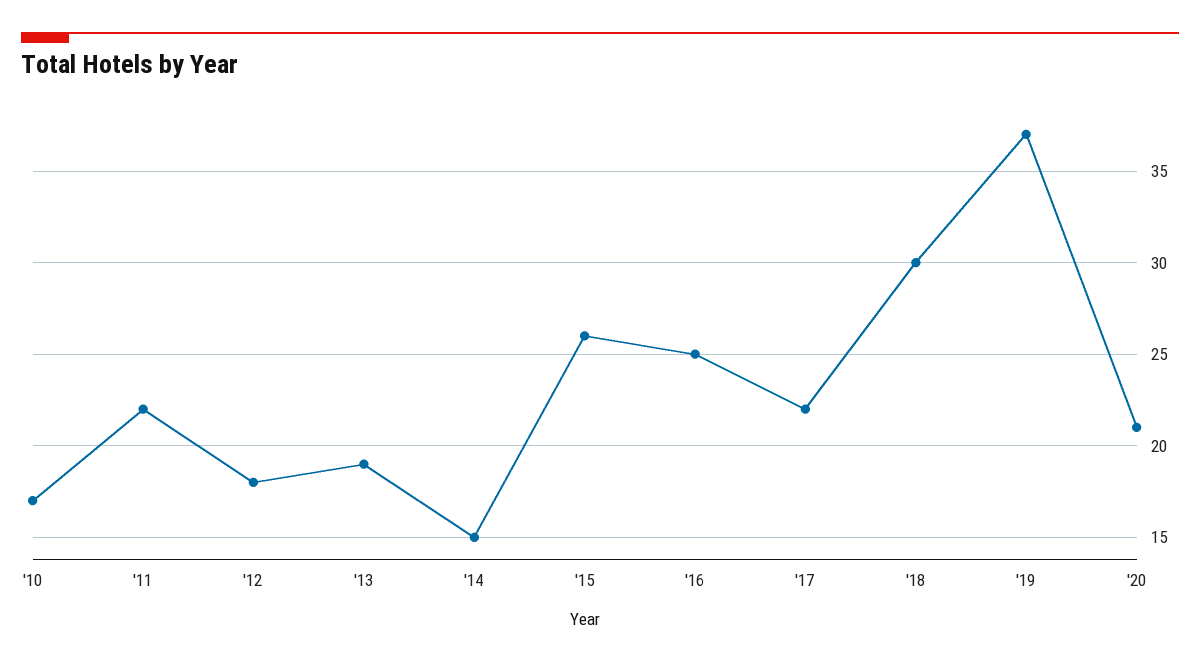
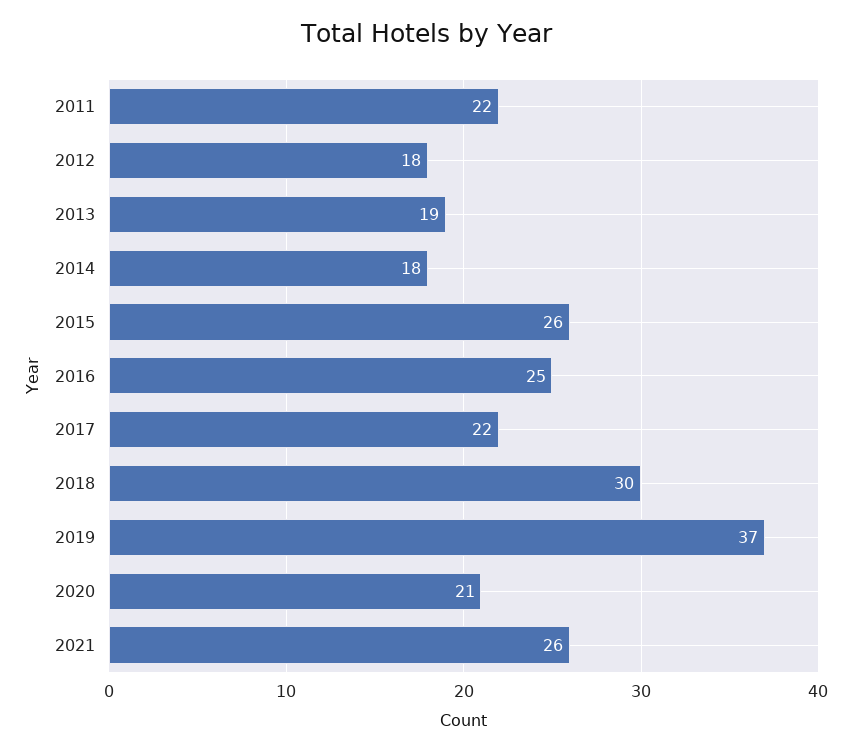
'10: 17 -> none
'14: 15 -> 18
2021: none -> 26

